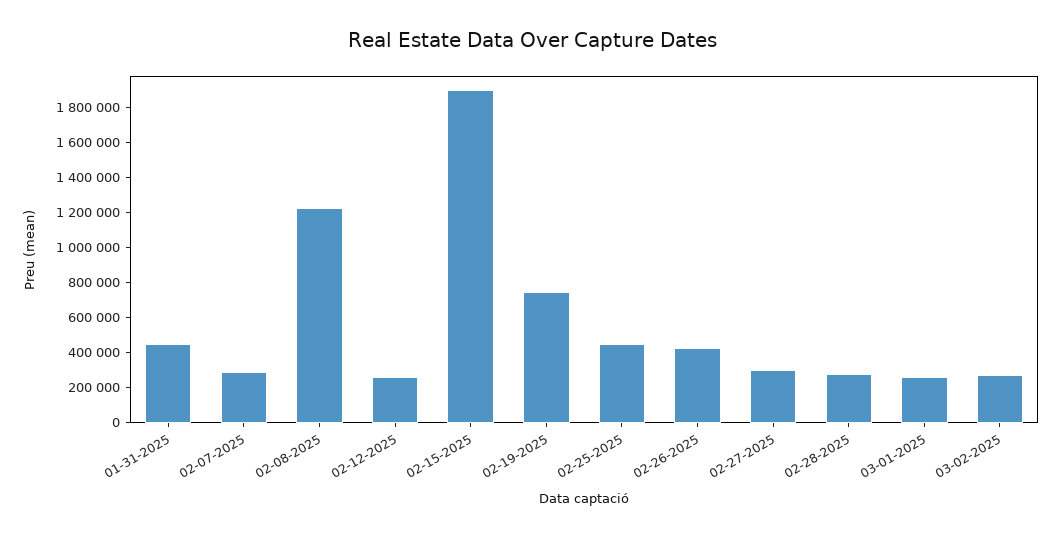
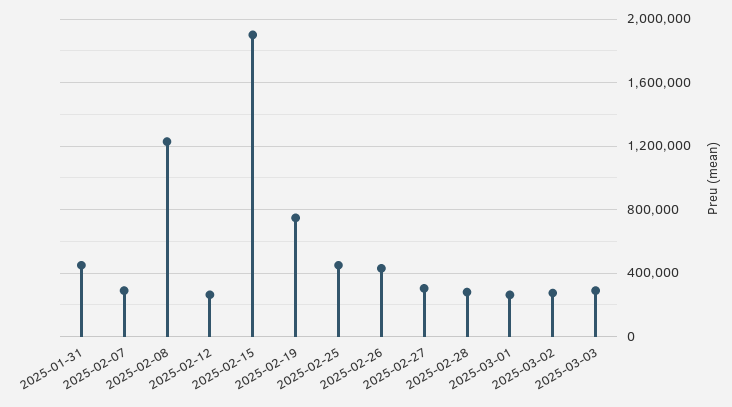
2025-03-03: none -> 300000

